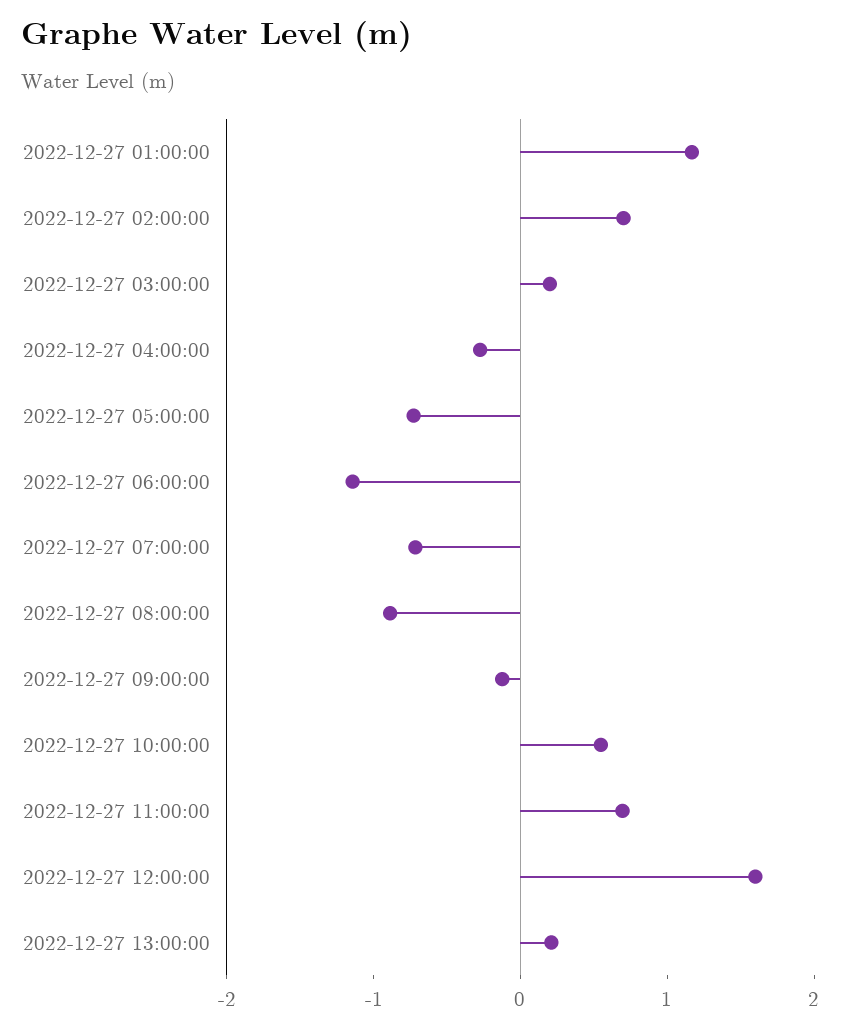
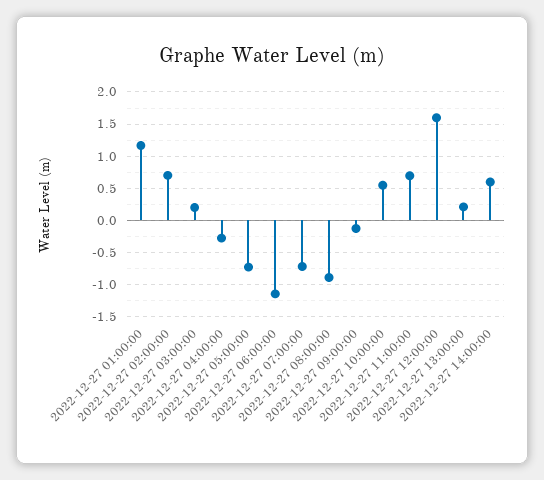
2022-12-27 14:00:00: none -> 0.6

